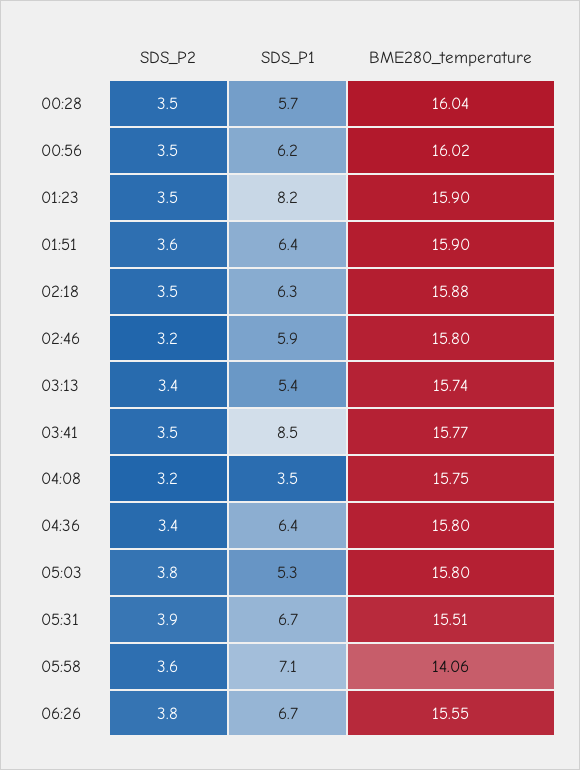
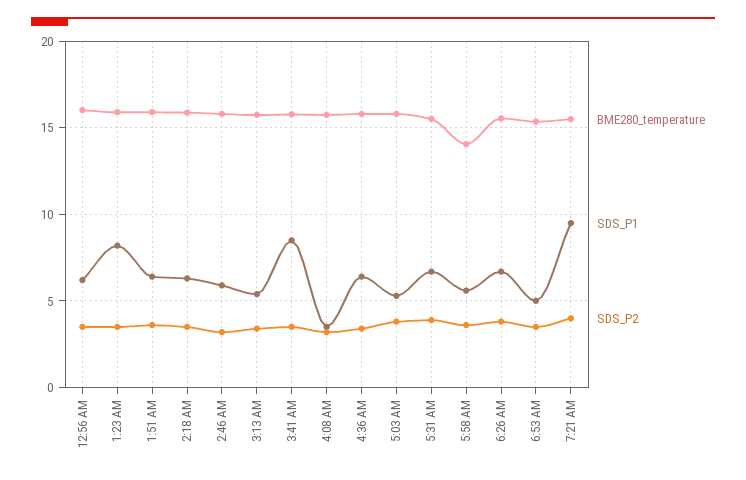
SDS_P2, 00:28: 3.5 -> none
SDS_P1, 00:28: 5.7 -> none
BME280_temperature, 00:28: 16.04 -> none
SDS_P1, 05:58: 7.1 -> 5.5
BME280_temperature, 6:53 AM: none -> 15.5
SDS_P1, 6:53 AM: none -> 5
SDS_P2, 6:53 AM: none -> 3.5
BME280_temperature, 7:21 AM: none -> 15.5
SDS_P1, 7:21 AM: none -> 9.5
SDS_P2, 7:21 AM: none -> 4

